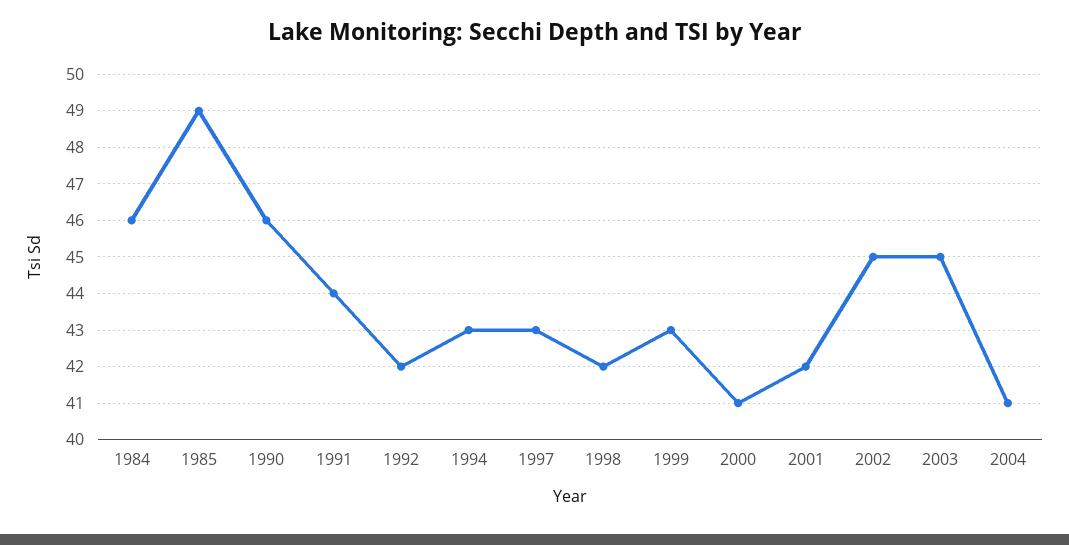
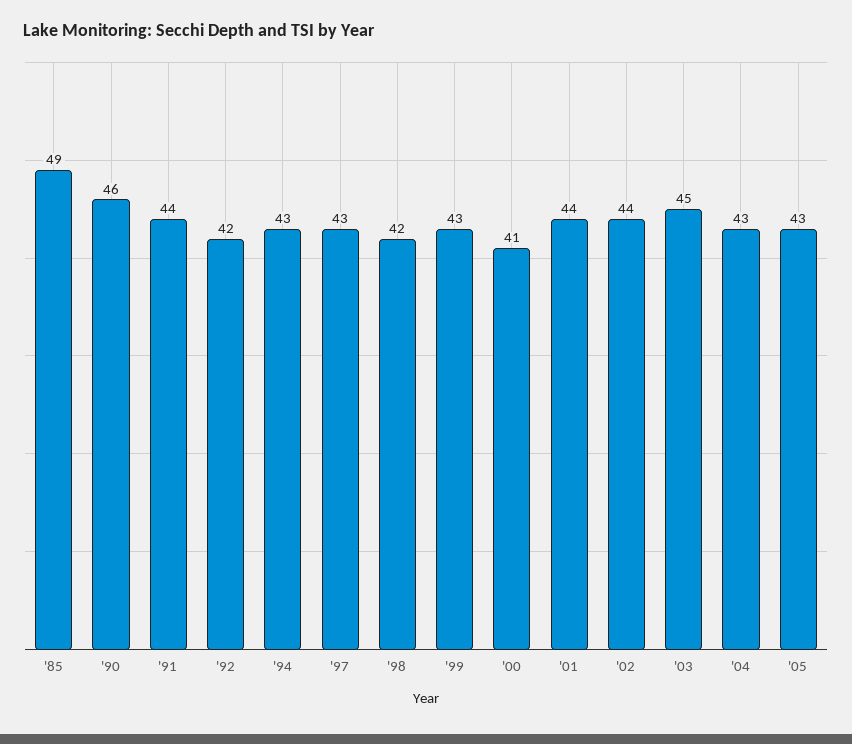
1984: 46 -> none
2001: 42 -> 44
2002: 45 -> 44
2004: 41 -> 43
'05: none -> 43

